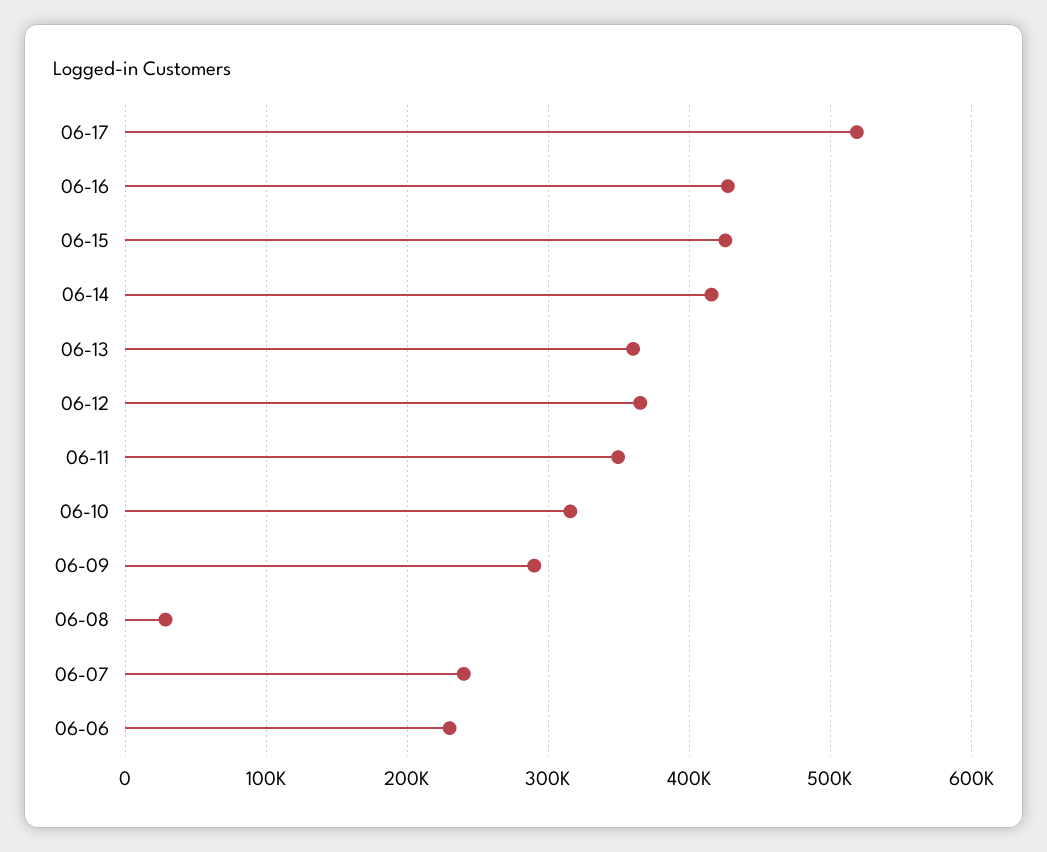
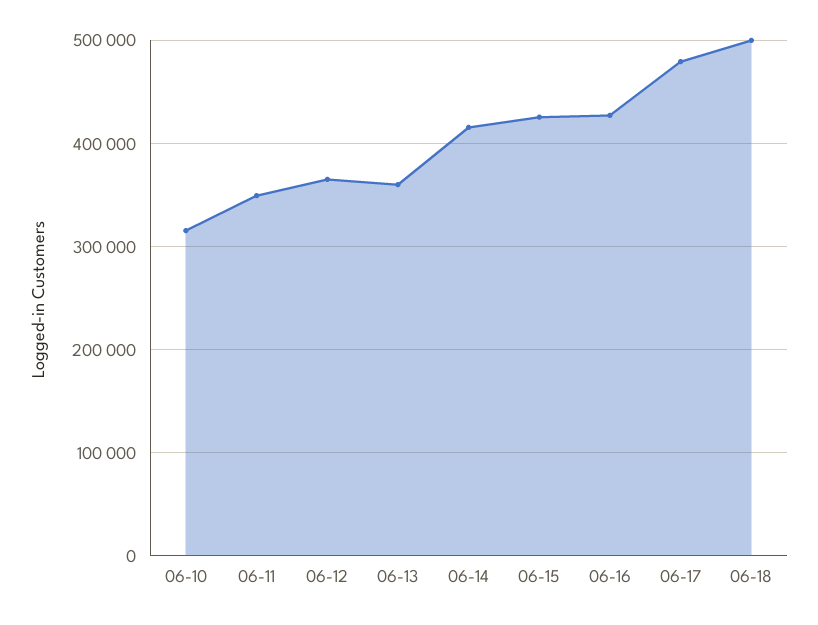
06-17: 520000 -> 480000
06-09: 290000 -> none
06-08: 30000 -> none
06-07: 240000 -> none
06-06: 230000 -> none
06-18: none -> 500000

